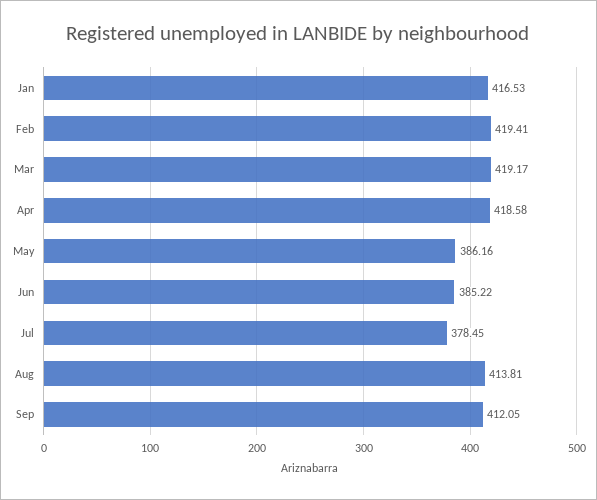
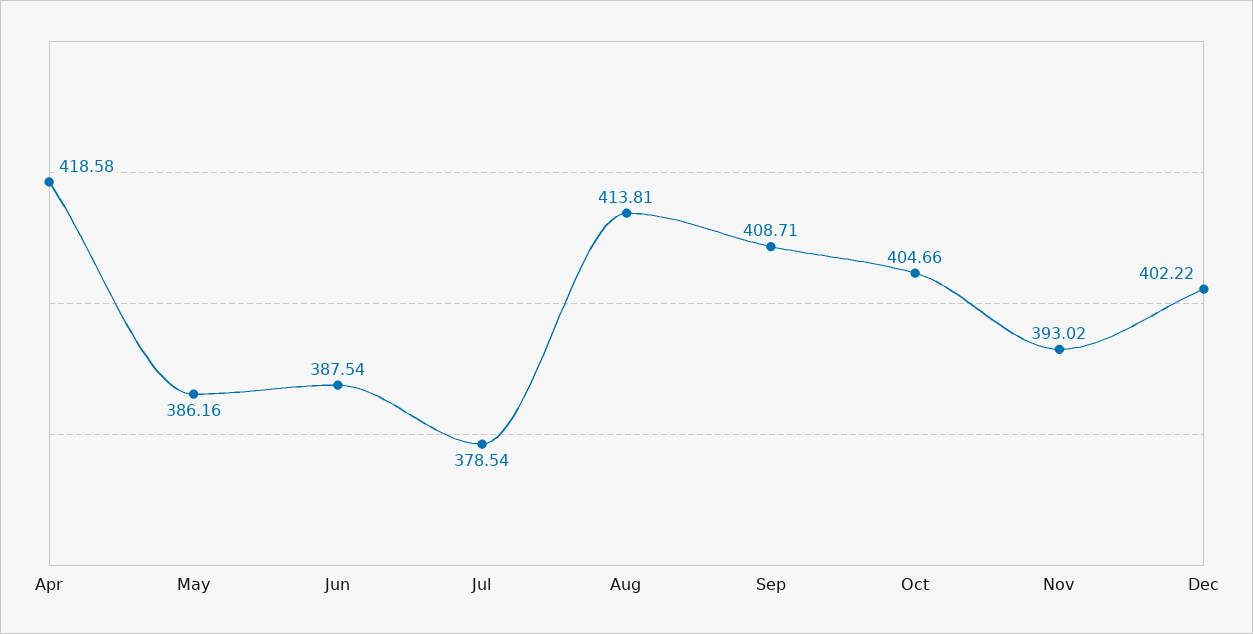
Jan: 416.53 -> none
Feb: 419.41 -> none
Mar: 419.17 -> none
Jun: 385.22 -> 387.54
Jul: 378.45 -> 378.54
Sep: 412.05 -> 408.71
Oct: none -> 404.66
Nov: none -> 393.02
Dec: none -> 402.22

